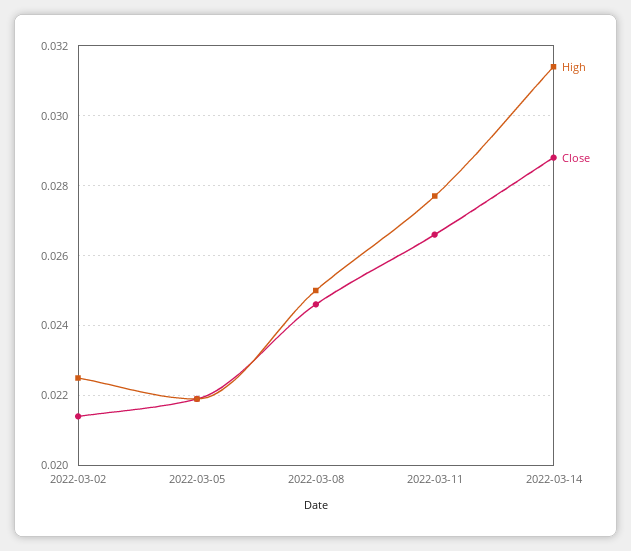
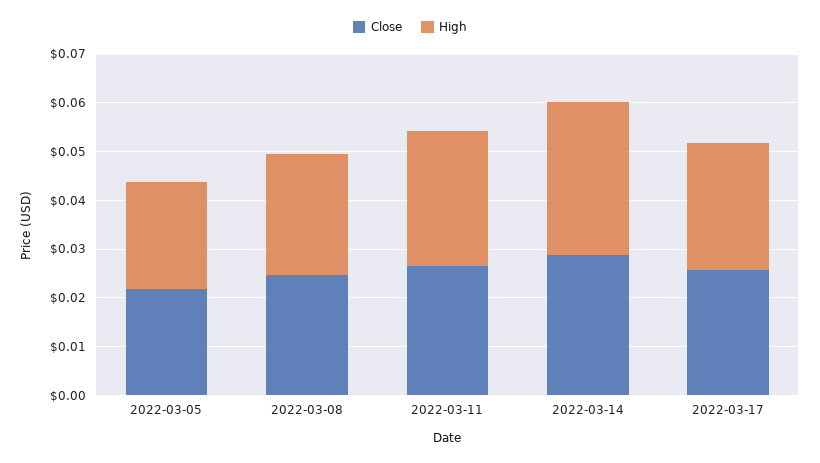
High, 2022-03-02: 0.0225 -> none
Close, 2022-03-02: 0.0215 -> none
Close, 2022-03-17: none -> 0.026
High, 2022-03-17: none -> 0.026

